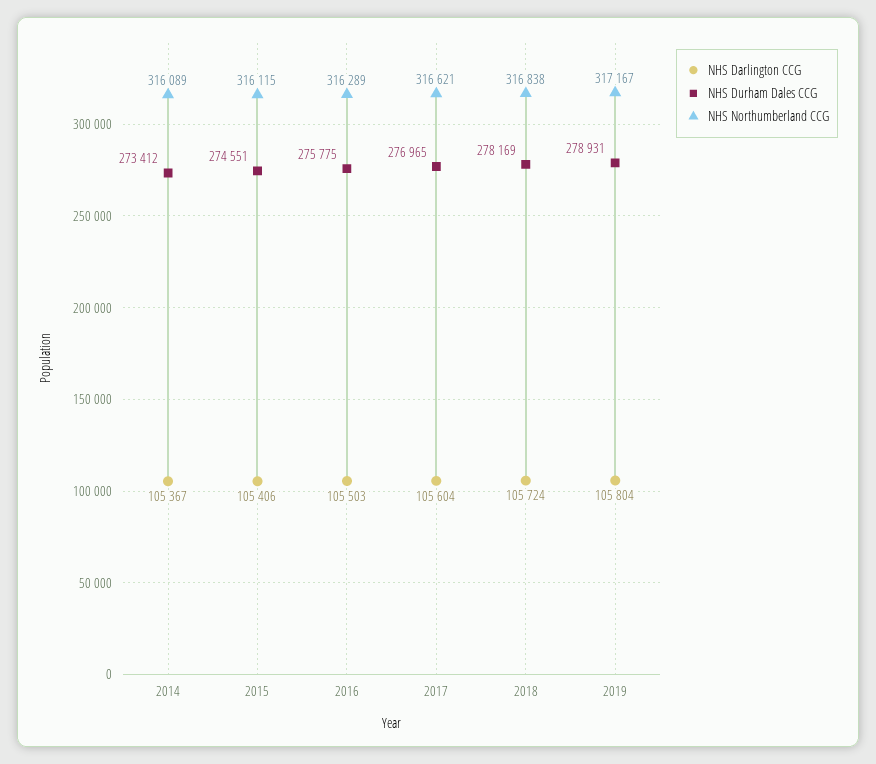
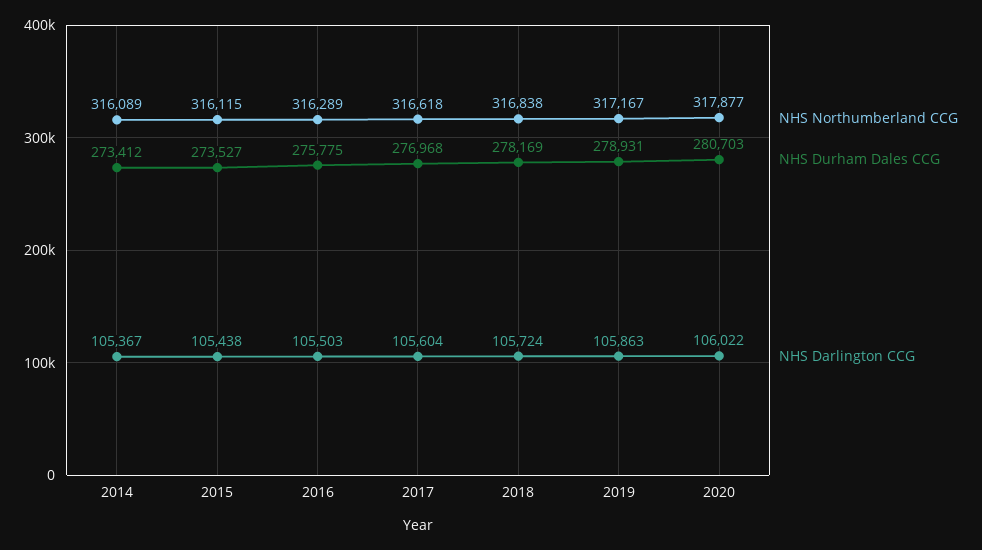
NHS Darlington CCG, 2015: 105406 -> 105438
NHS Durham Dales CCG, 2015: 274551 -> 273527
NHS Durham Dales CCG, 2017: 276965 -> 276968
NHS Northumberland CCG, 2017: 316621 -> 316618
NHS Darlington CCG, 2019: 105804 -> 105863
NHS Northumberland CCG, 2020: none -> 317877
NHS Durham Dales CCG, 2020: none -> 280703
NHS Darlington CCG, 2020: none -> 106022

